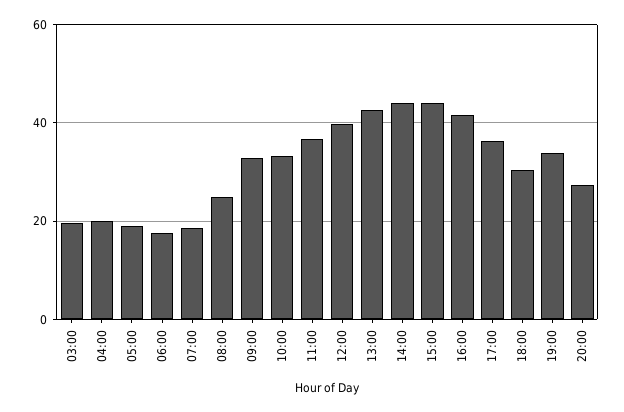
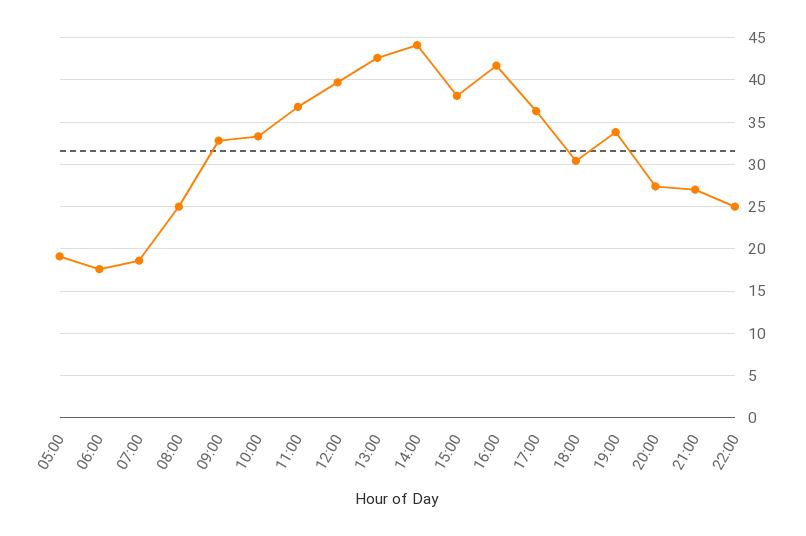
03:00: 20 -> none
04:00: 20 -> none
15:00: 44 -> 38
21:00: none -> 27
22:00: none -> 25

